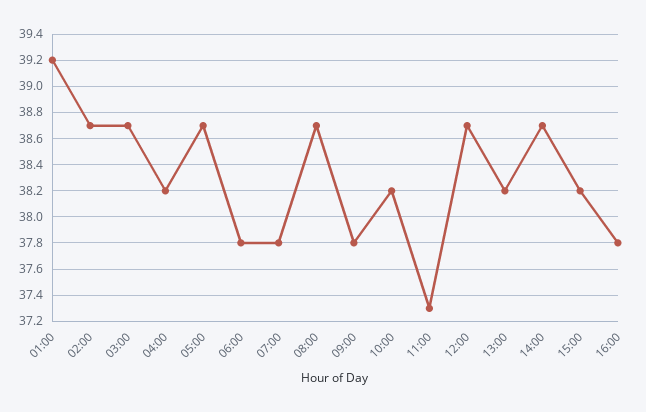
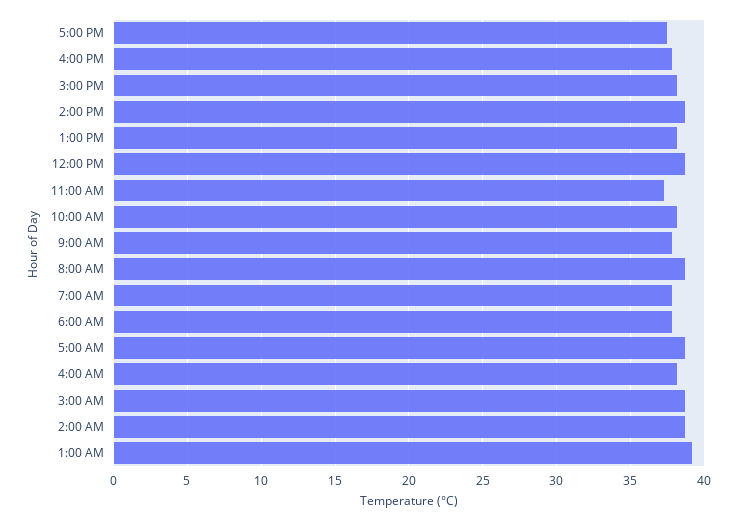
5:00 PM: none -> 37.5

